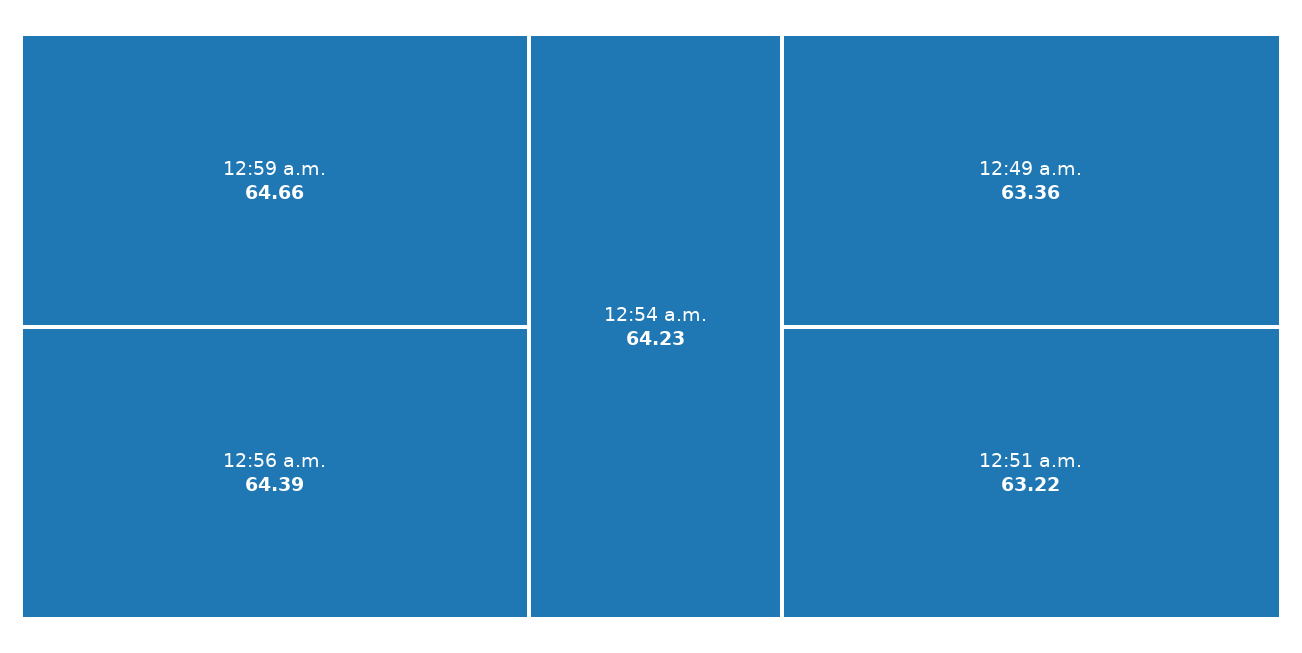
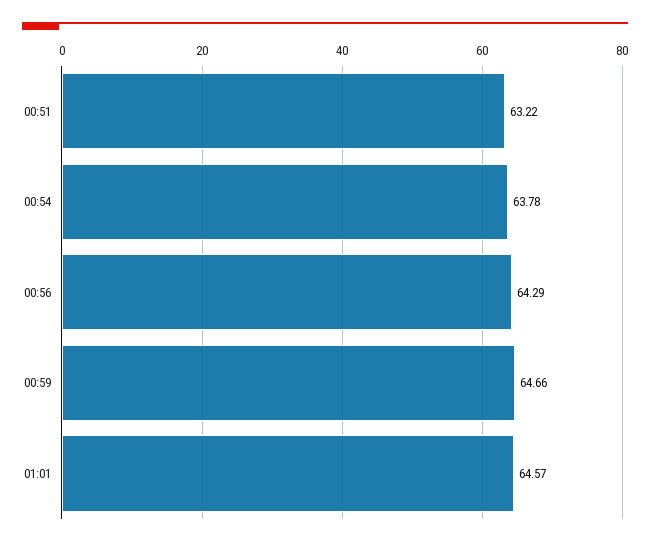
12:56 a.m.: 64.39 -> 64.29
12:54 a.m.: 64.23 -> 63.78
12:49 a.m.: 63.36 -> none
01:01: none -> 64.57

